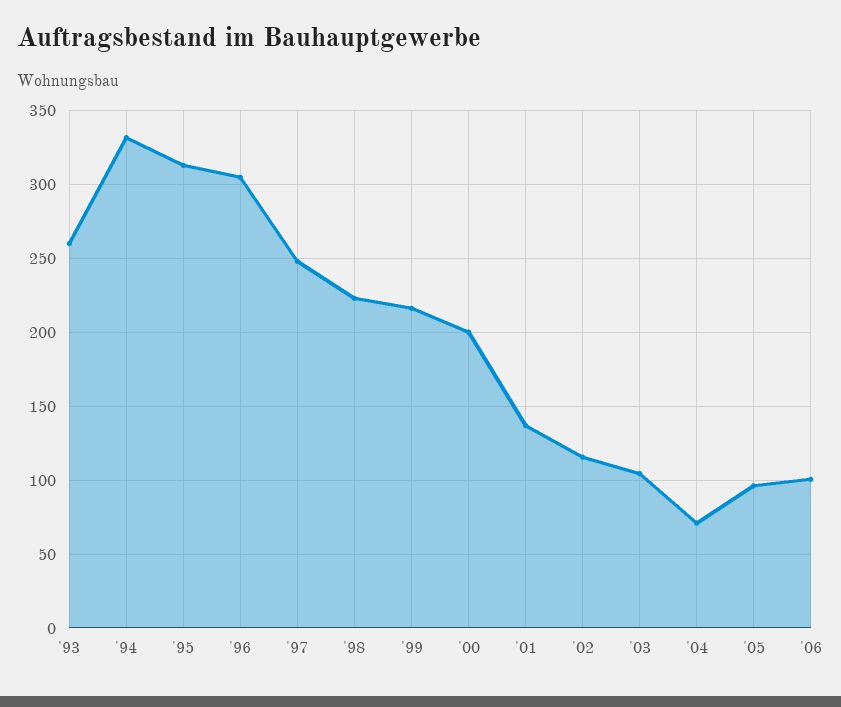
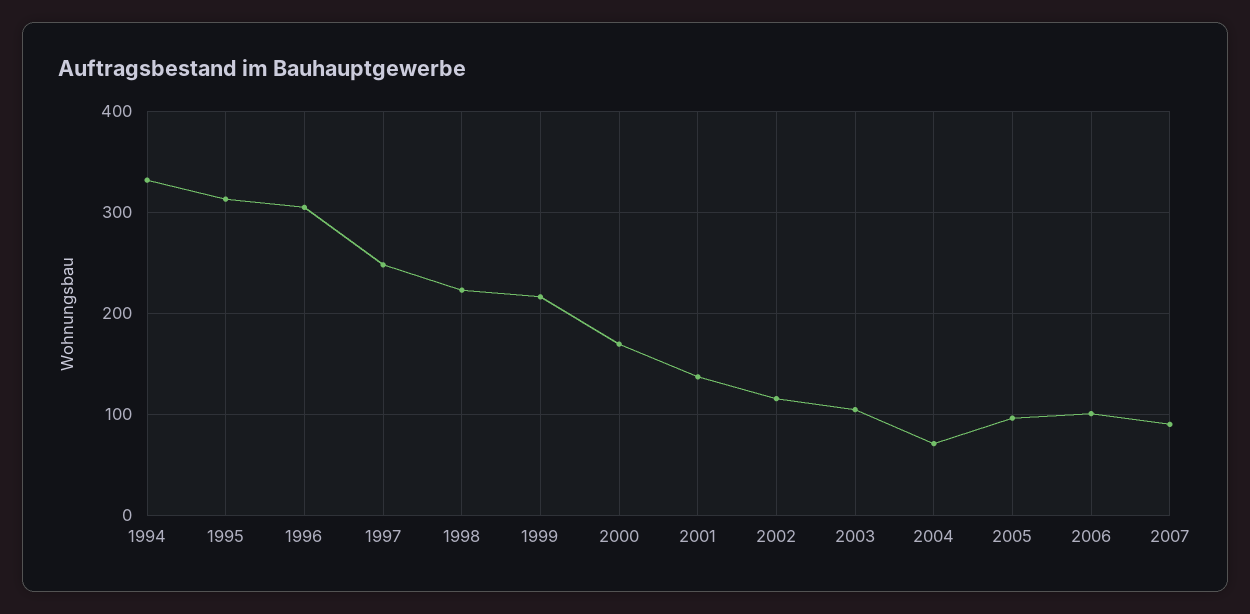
'93: 260 -> none
'00: 200 -> 170
2007: none -> 90

